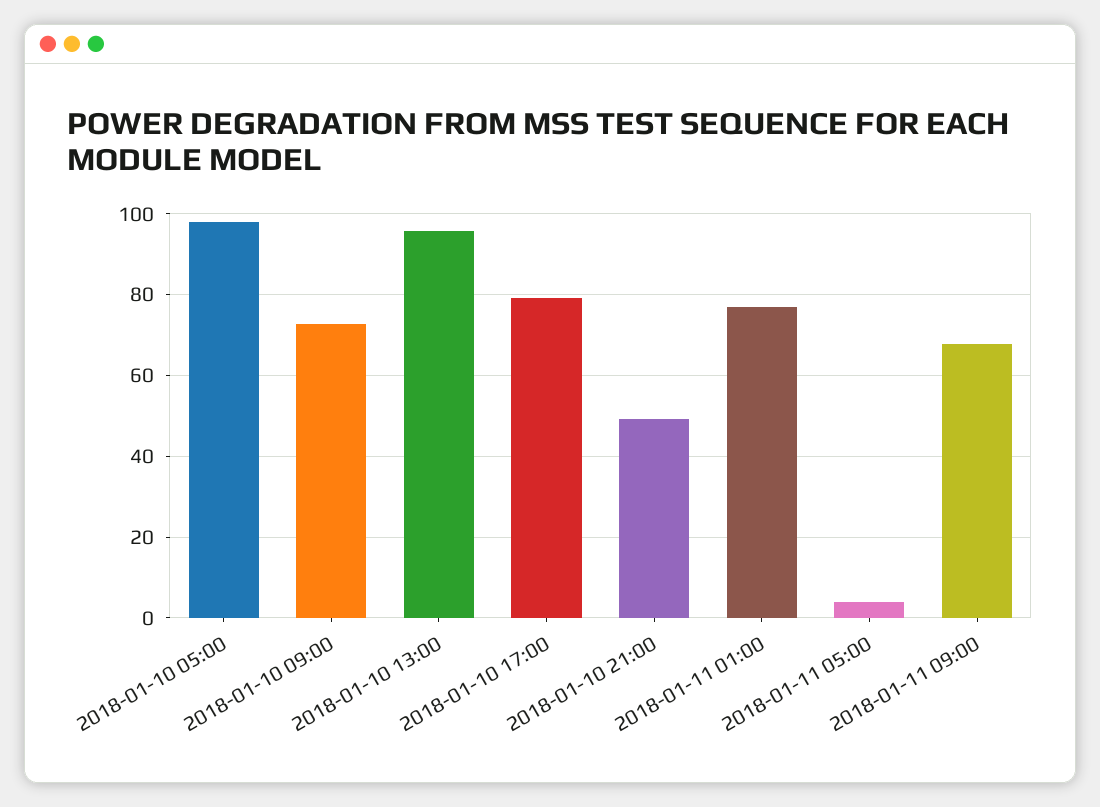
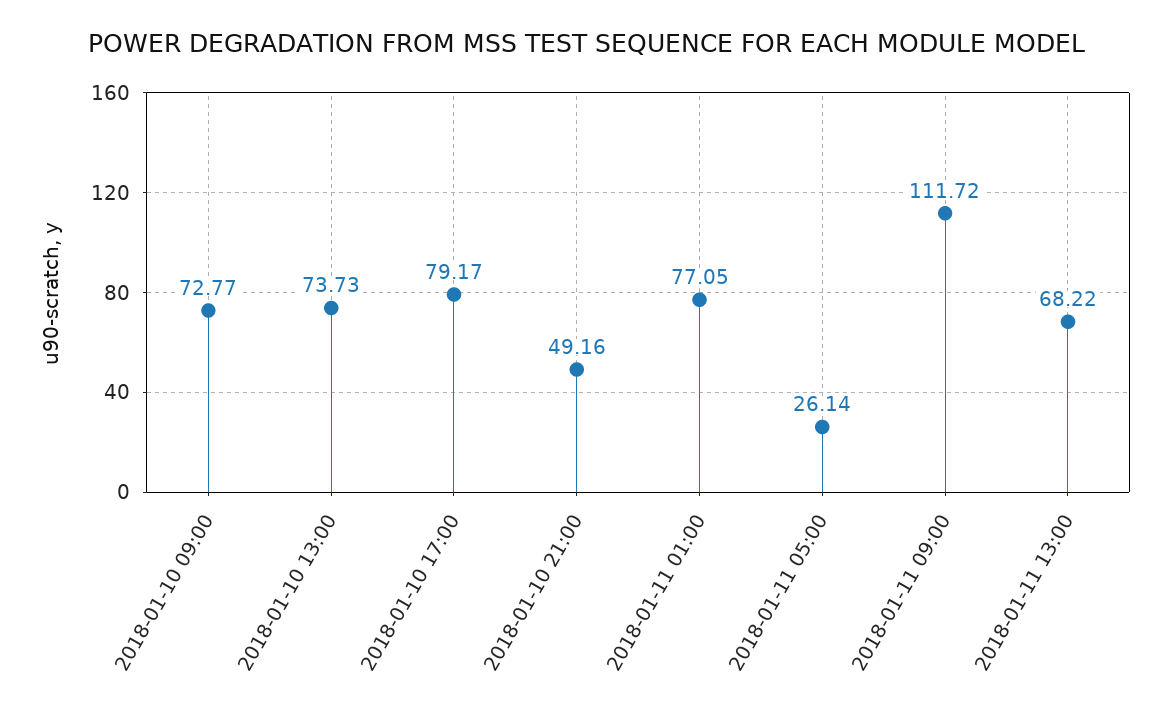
2018-01-10 05:00: 98 -> none
2018-01-10 13:00: 96 -> 73.73
2018-01-11 05:00: 4 -> 26.14
2018-01-11 09:00: 68 -> 111.72
2018-01-11 13:00: none -> 68.22

